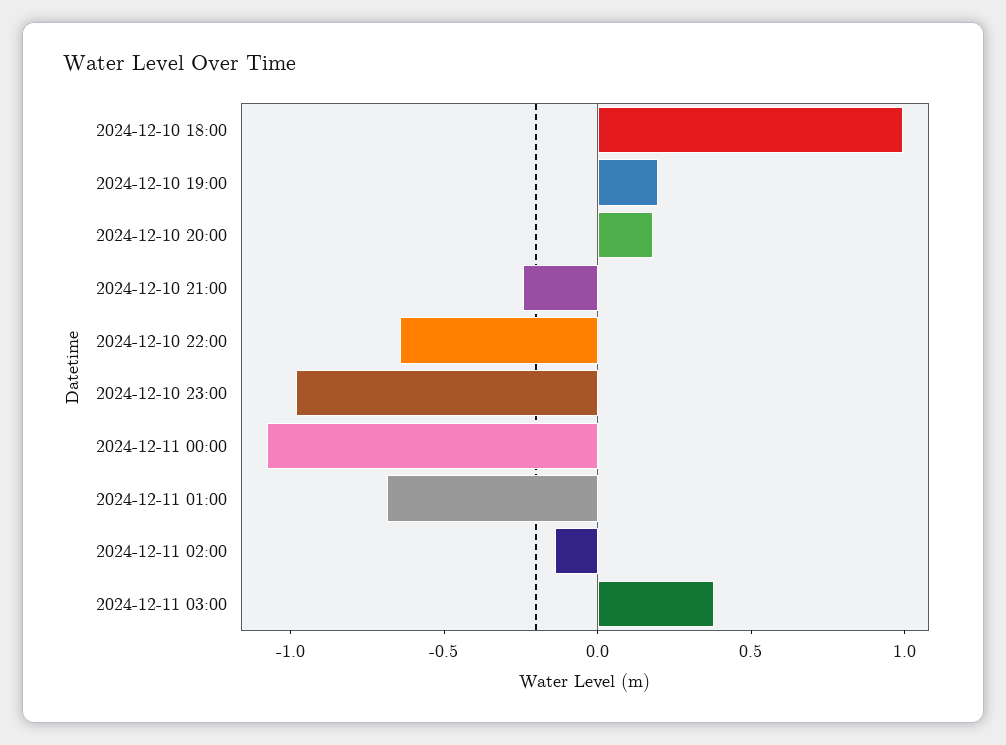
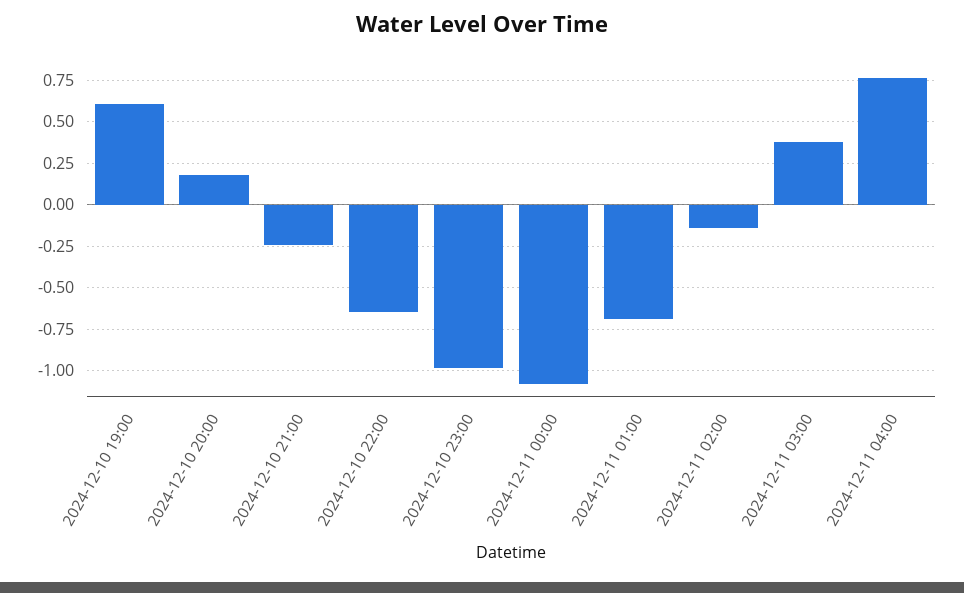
2024-12-10 18:00: 1 -> none
2024-12-10 19:00: 0.2 -> 0.6
2024-12-11 04:00: none -> 0.75

